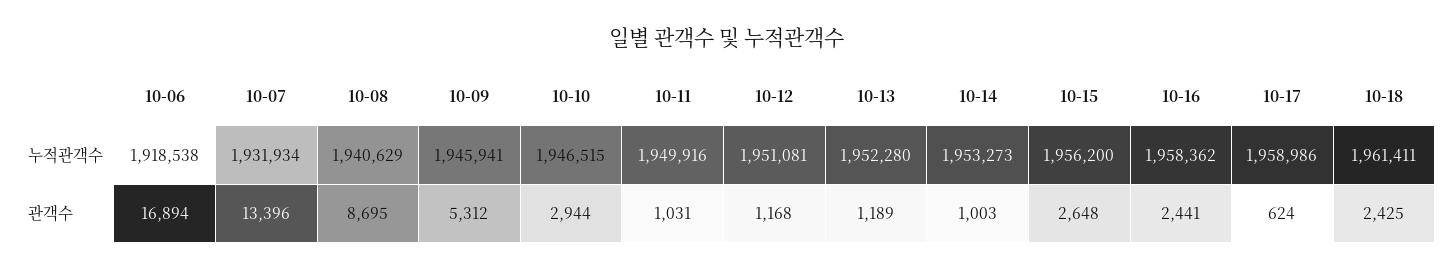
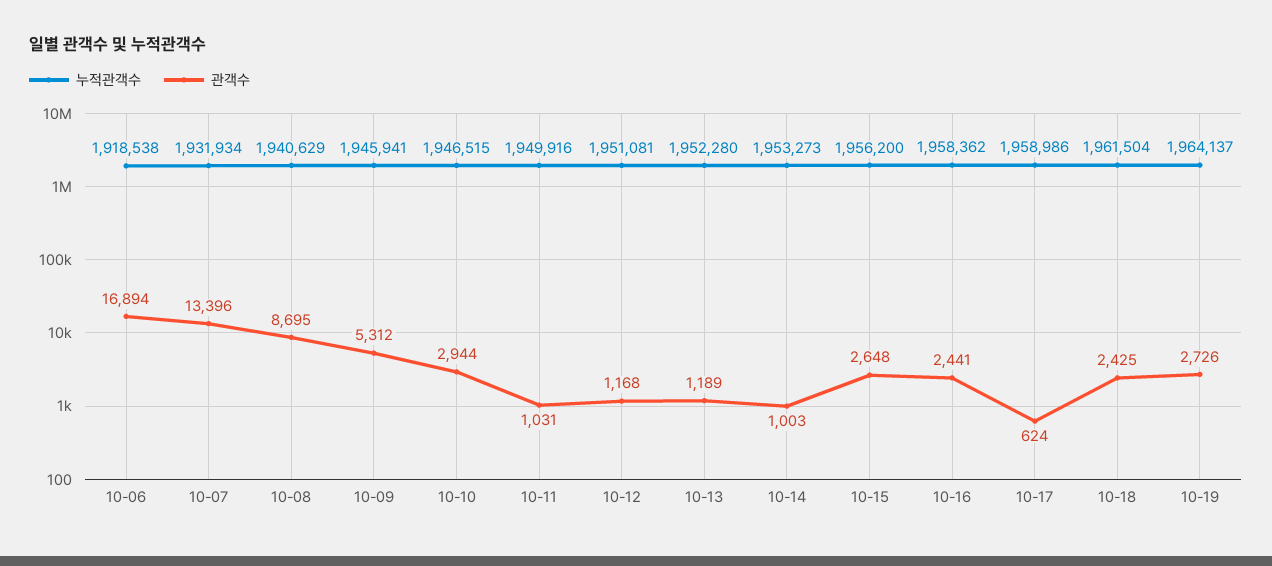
누적관객수, 10-18: 1961411 -> 1961504
누적관객수, 10-19: none -> 1964137
관객수, 10-19: none -> 2726

